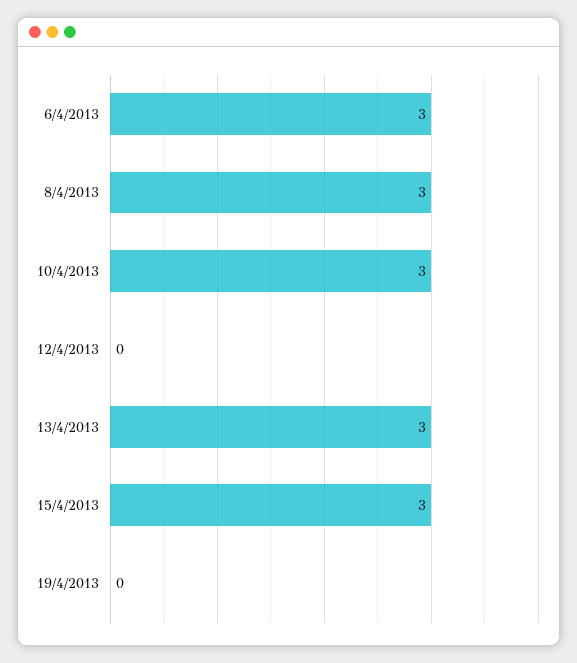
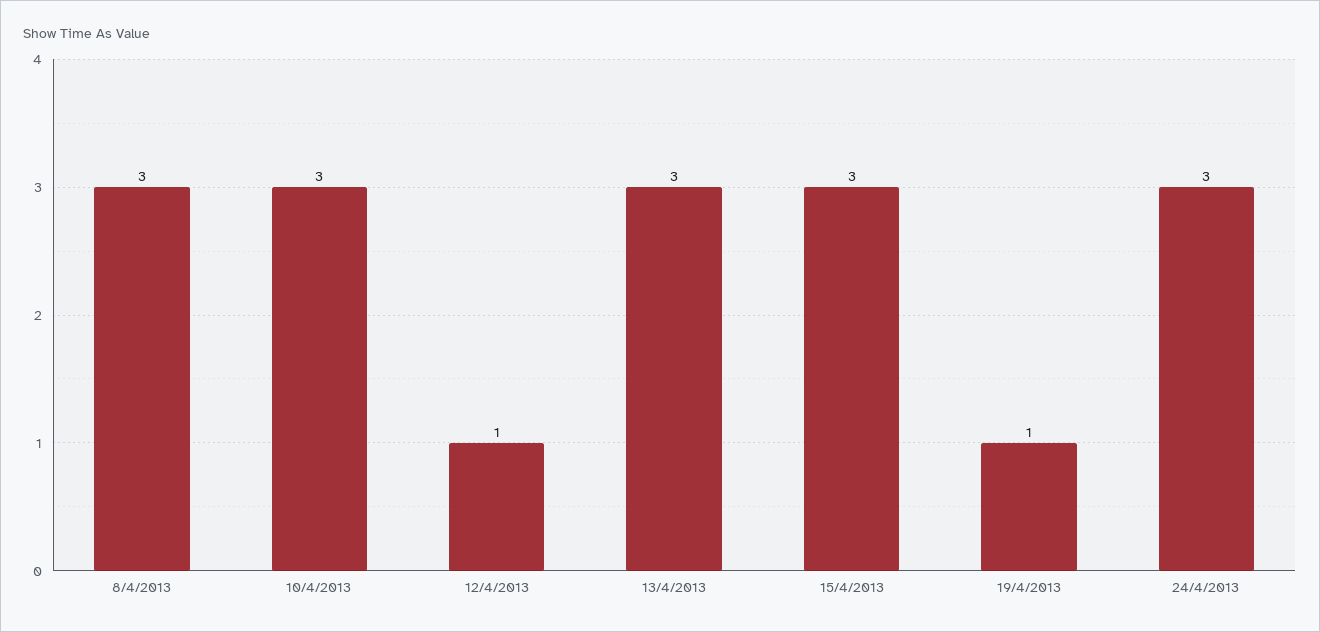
6/4/2013: 3 -> none
12/4/2013: 0 -> 1
19/4/2013: 0 -> 1
24/4/2013: none -> 3

